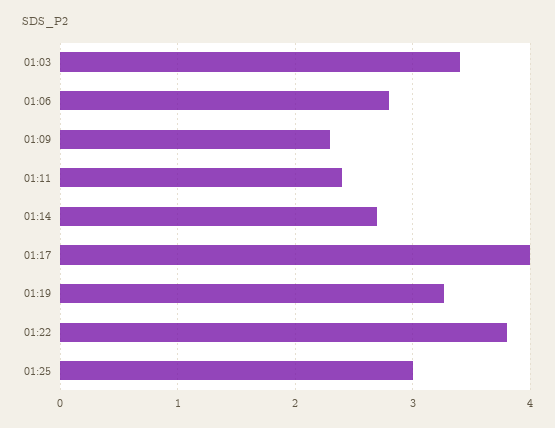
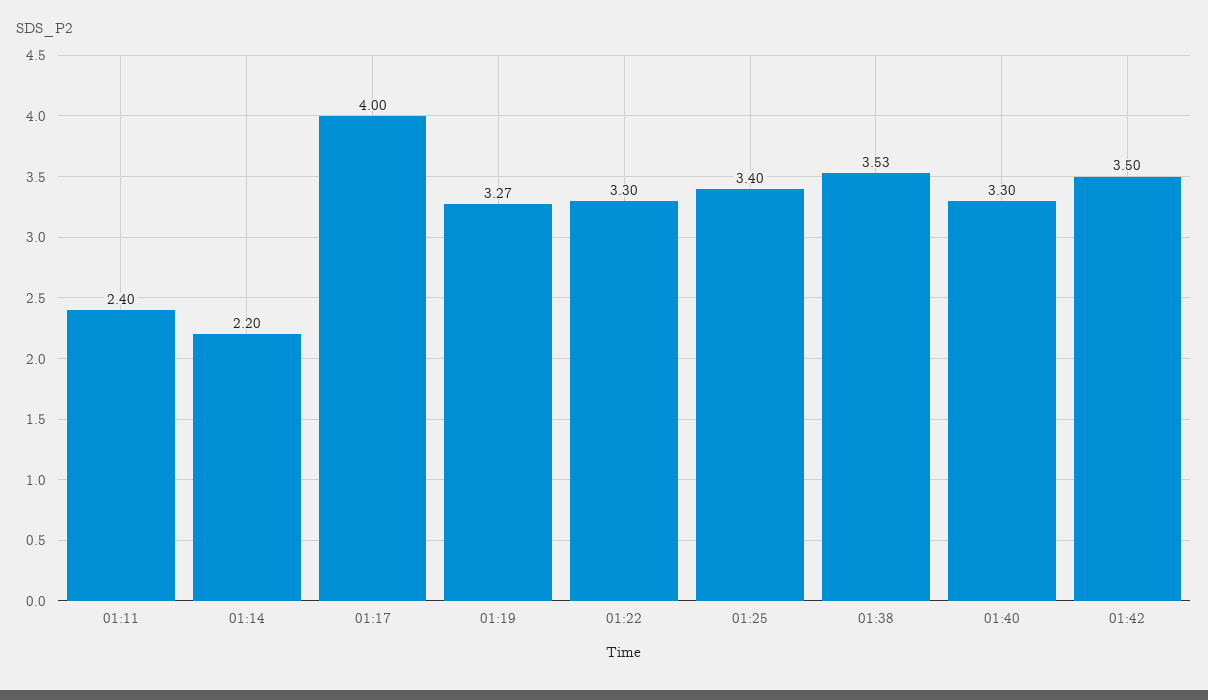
01:03: 3.4 -> none
01:06: 2.8 -> none
01:09: 2.3 -> none
01:14: 2.7 -> 2.2
01:22: 3.8 -> 3.3
01:25: 3 -> 3.4
01:38: none -> 3.53
01:40: none -> 3.3
01:42: none -> 3.5

